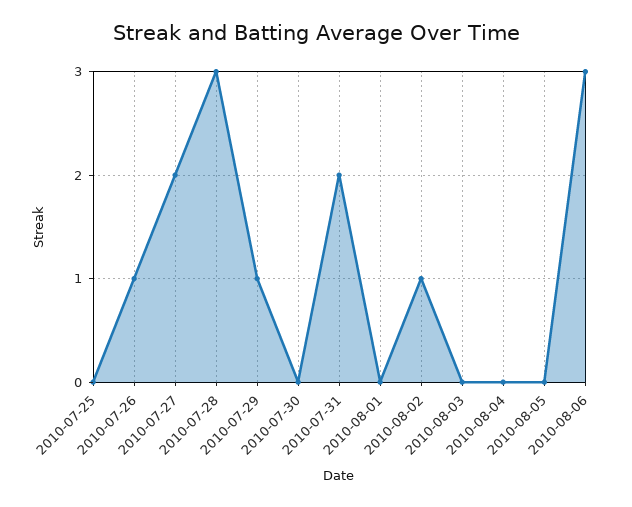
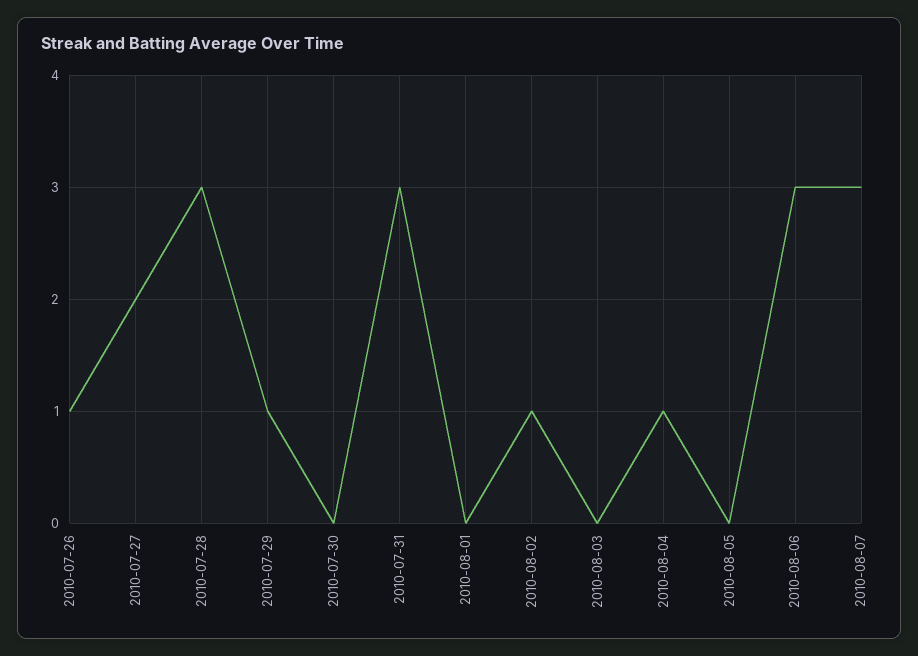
2010-07-25: 0 -> none
2010-07-31: 2 -> 3
2010-08-04: 0 -> 1
2010-08-07: none -> 3

